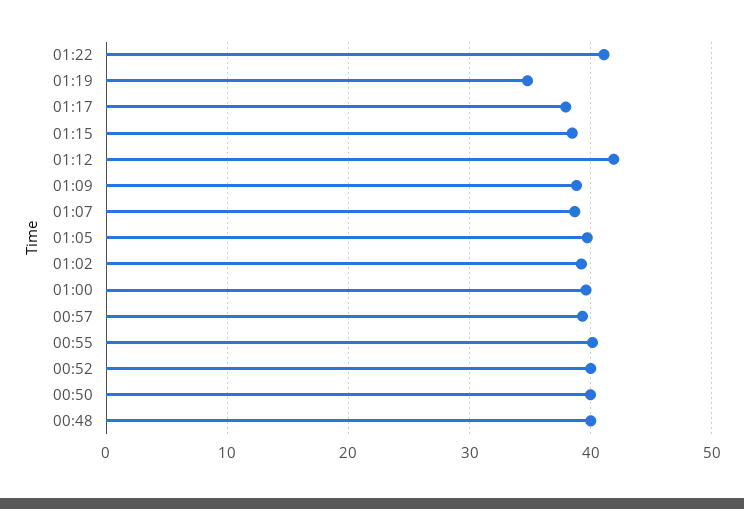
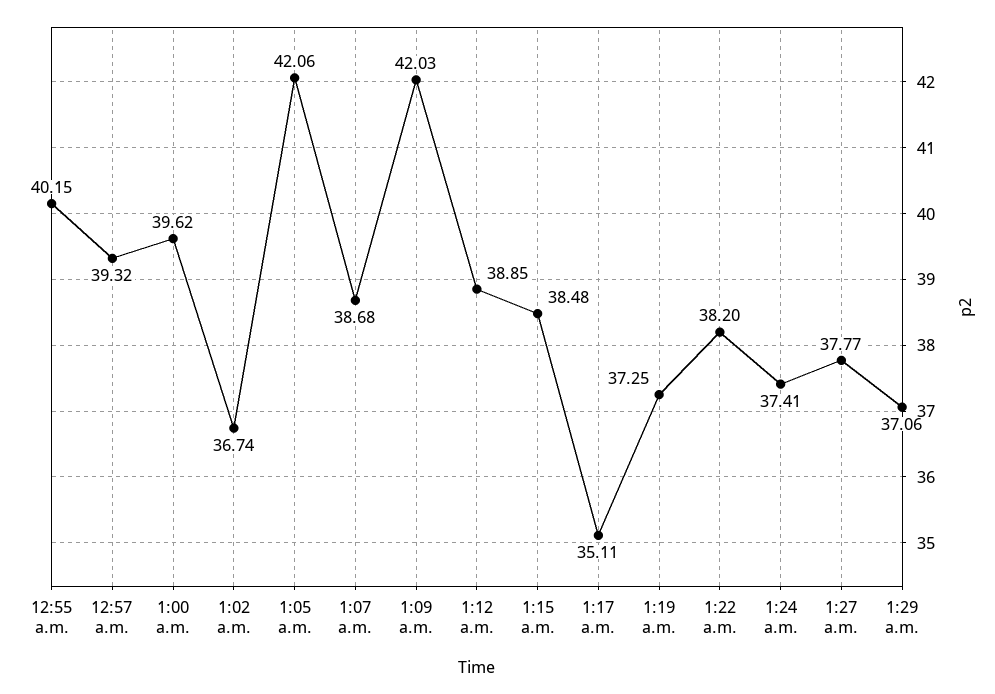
01:22: 41 -> 38.2
01:19: 35 -> 37.25
01:17: 38 -> 35.11
01:12: 42 -> 38.85
01:09: 39 -> 42.03
01:05: 40 -> 42.06
01:02: 39 -> 36.74
00:52: 40 -> none
00:50: 40 -> none
00:48: 40 -> none
1:24 a.m.: none -> 37.41
1:27 a.m.: none -> 37.77
1:29 a.m.: none -> 37.06

